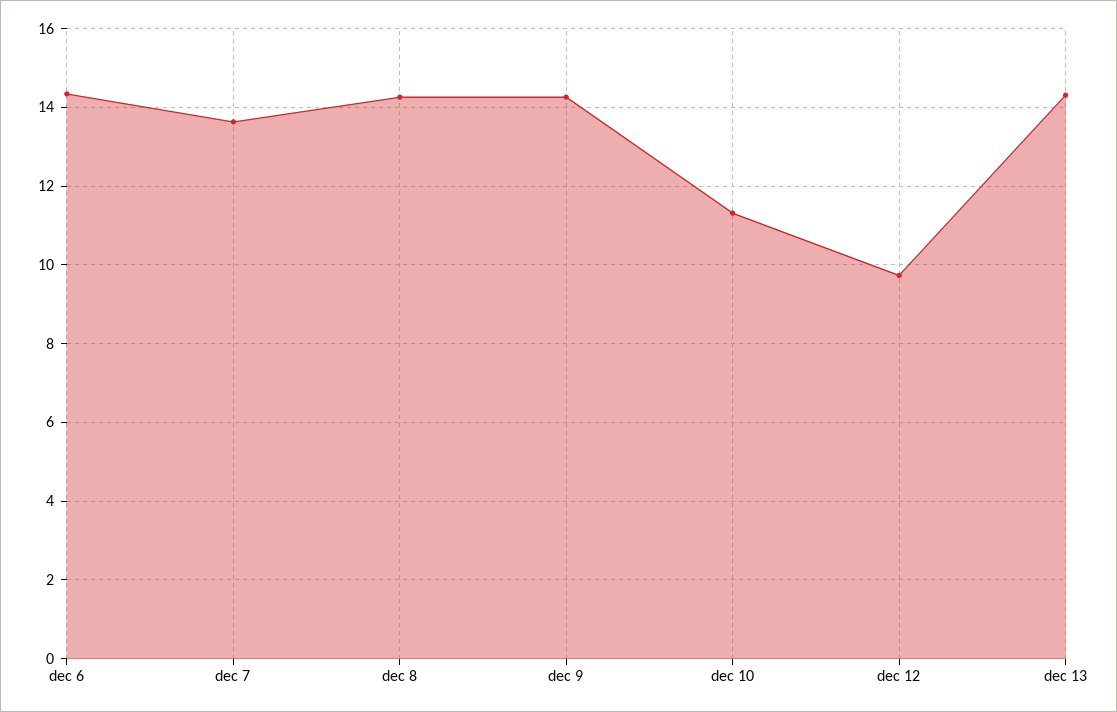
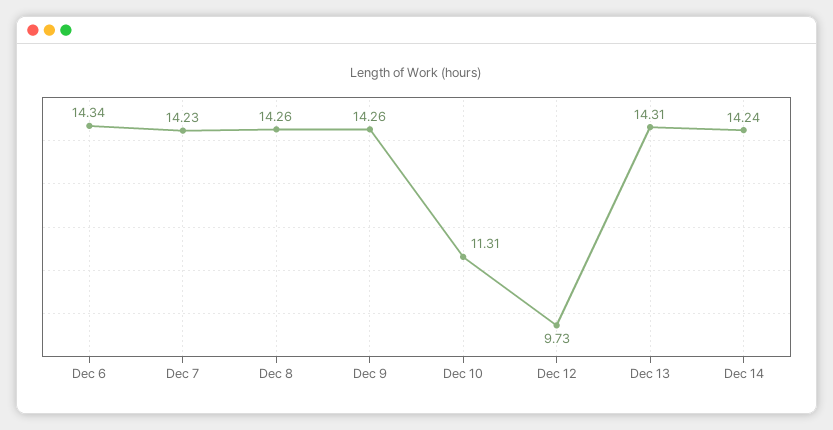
dec 7: 13.6 -> 14.23
Dec 14: none -> 14.24

